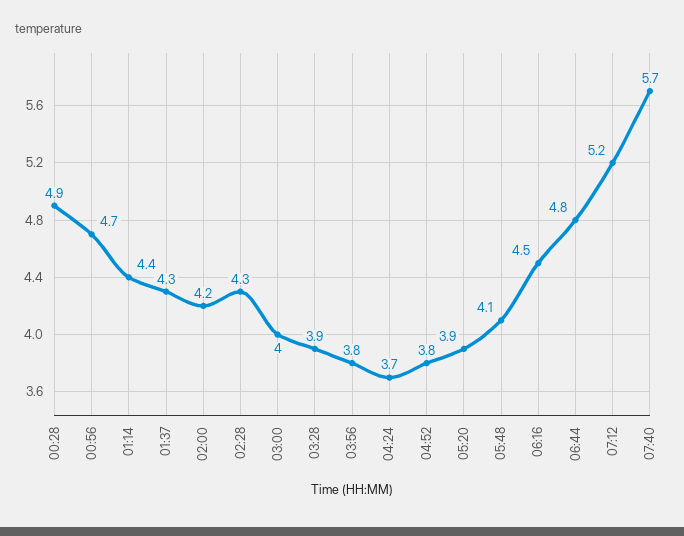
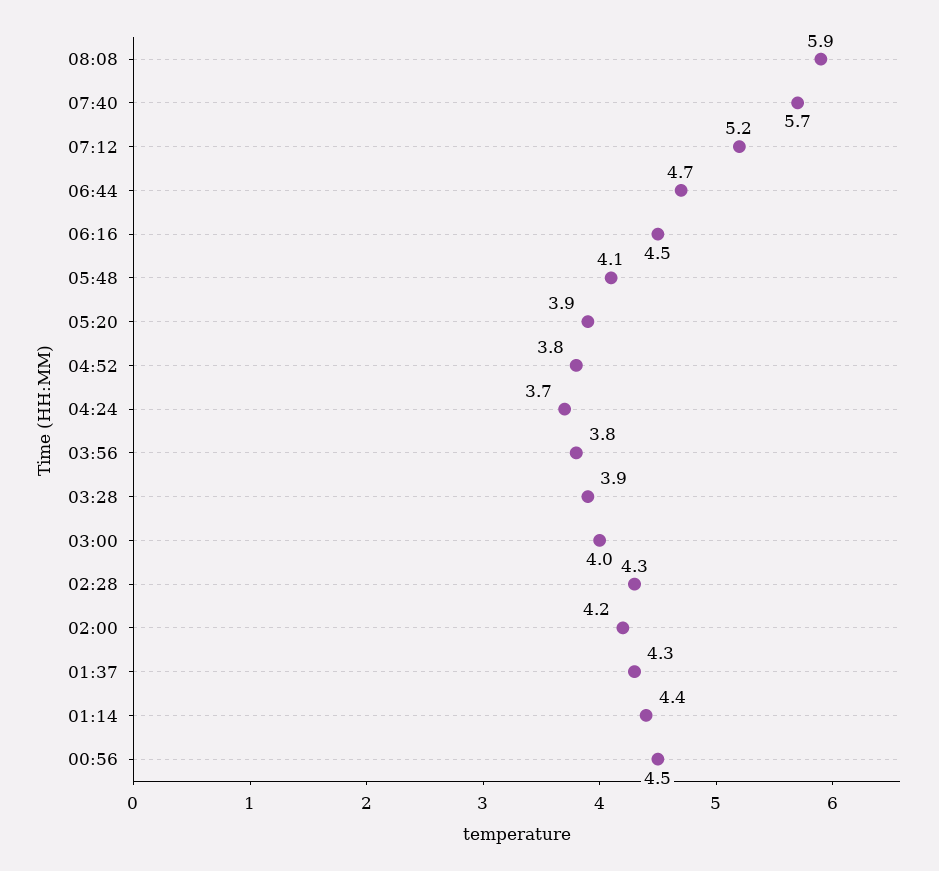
00:28: 4.9 -> none
00:56: 4.7 -> 4.5
06:44: 4.8 -> 4.7
08:08: none -> 5.9

